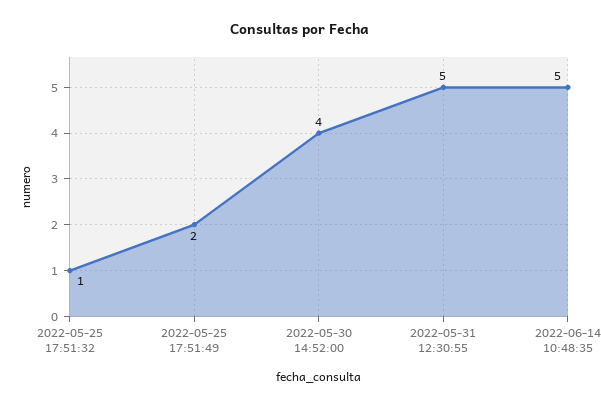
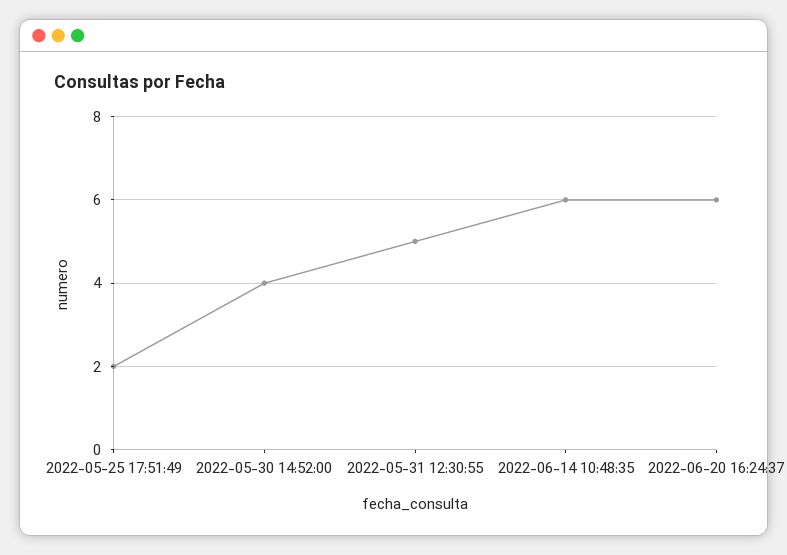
2022-05-25 17:51:32: 1 -> none
2022-06-14 10:48:35: 5 -> 6
2022-06-20 16:24:37: none -> 6

